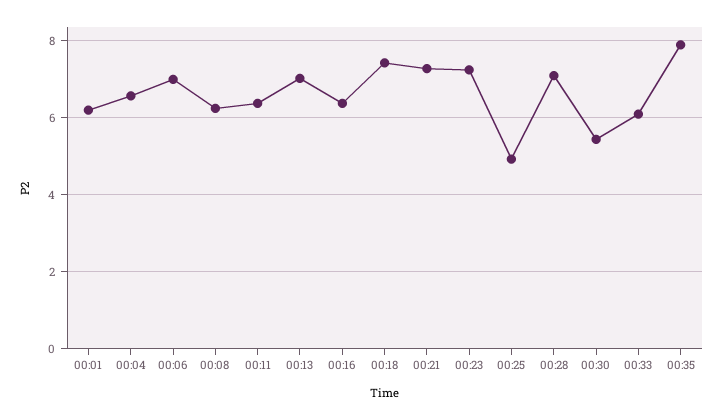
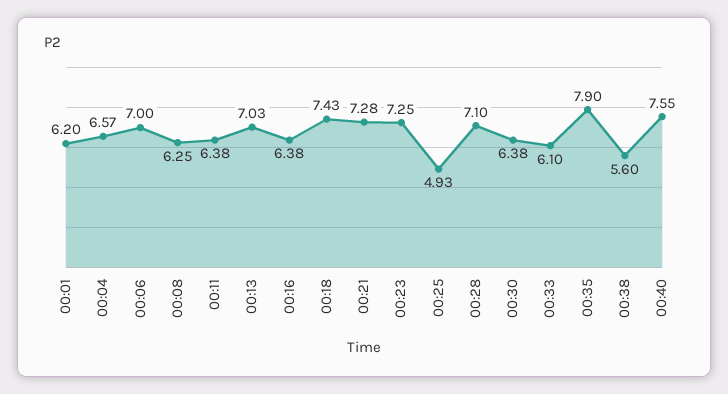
00:30: 5.4 -> 6.38
00:38: none -> 5.6
00:40: none -> 7.55

